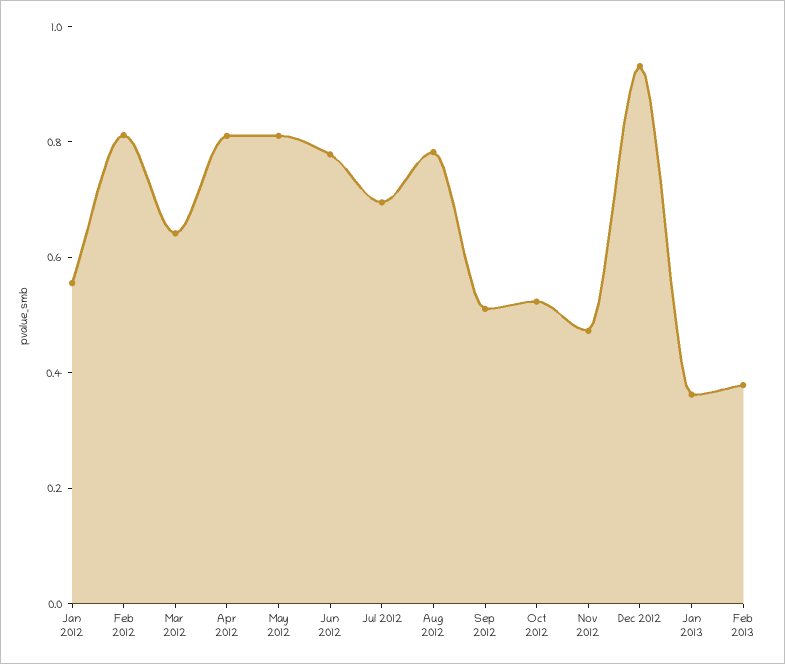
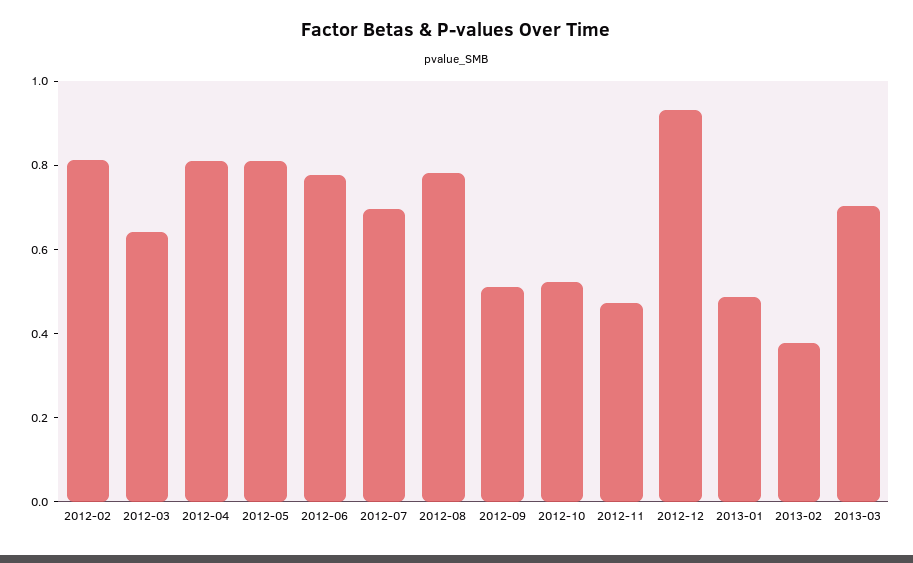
Jan 2012: 0.55 -> none
Jan 2013: 0.35 -> 0.5
2013-03: none -> 0.7

